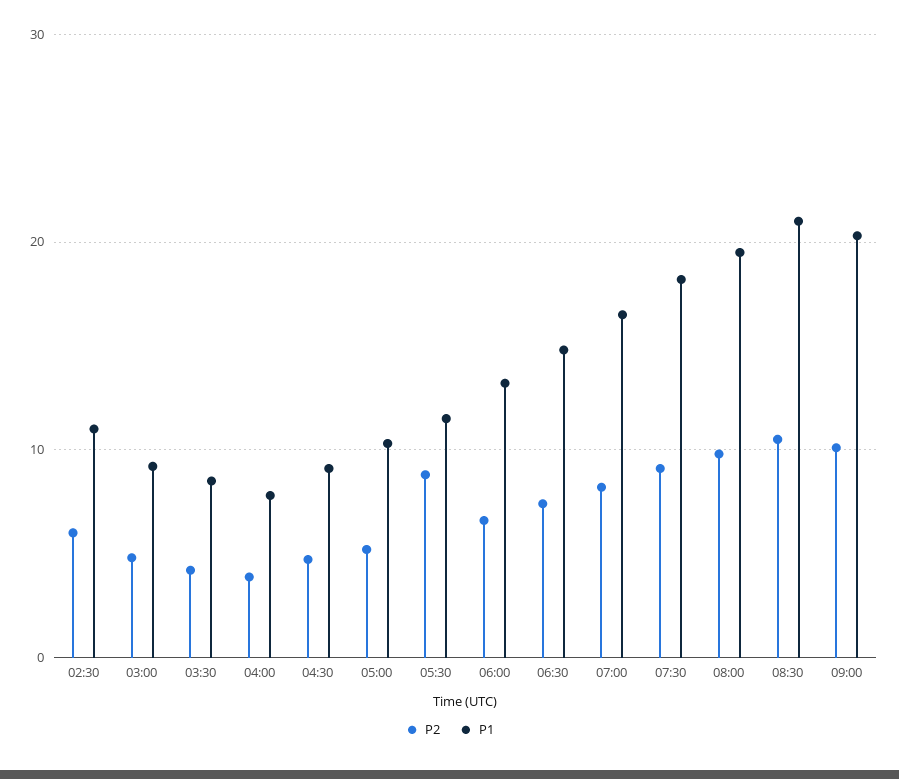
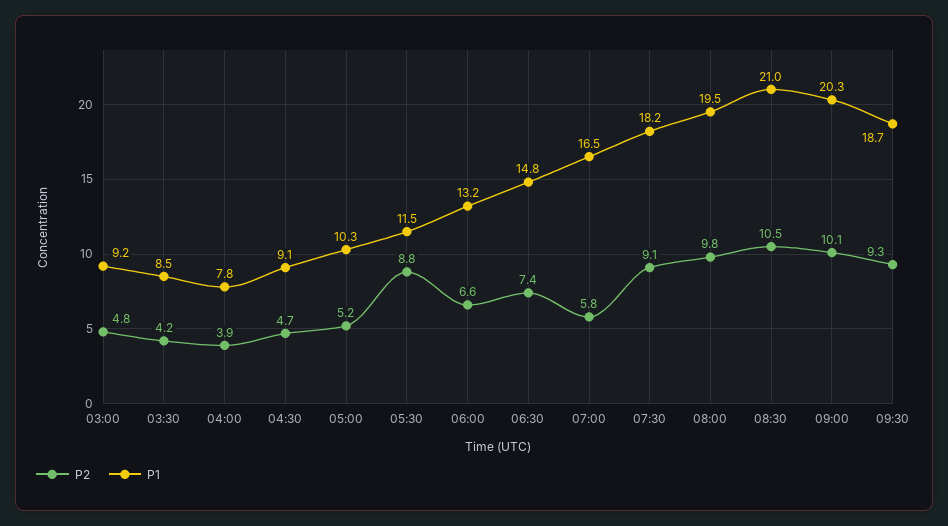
P2, 02:30: 6 -> none
P1, 02:30: 11 -> none
P2, 07:00: 8 -> 5.8
P2, 09:30: none -> 9.3
P1, 09:30: none -> 18.7

